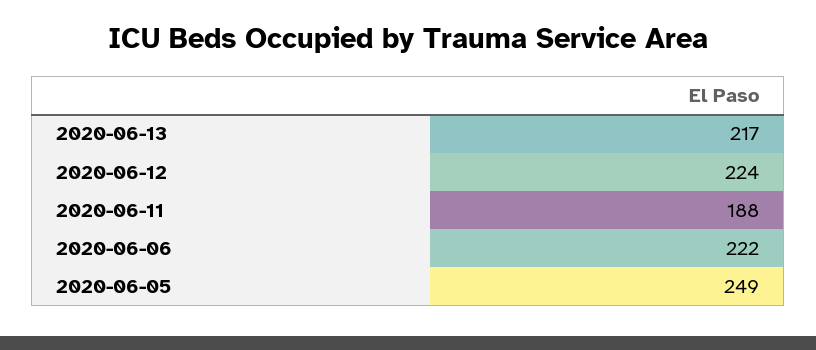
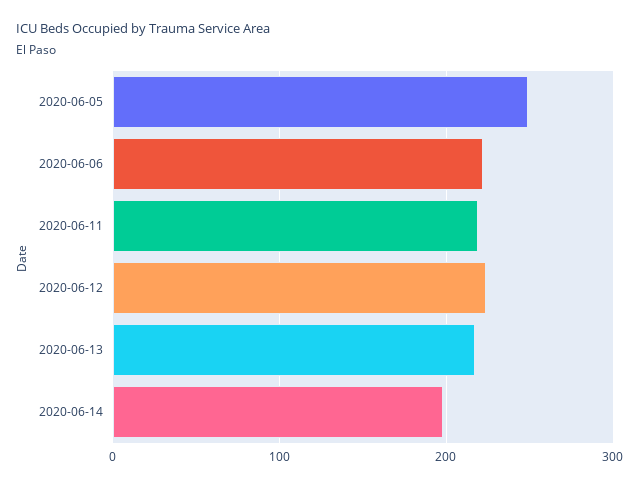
2020-06-11: 188 -> 220
2020-06-14: none -> 200

